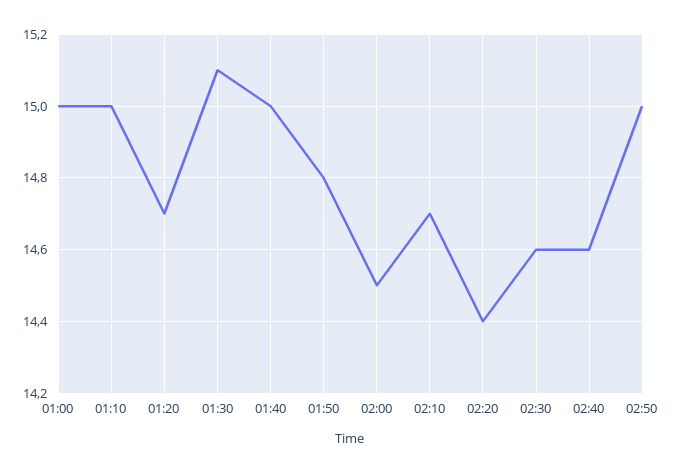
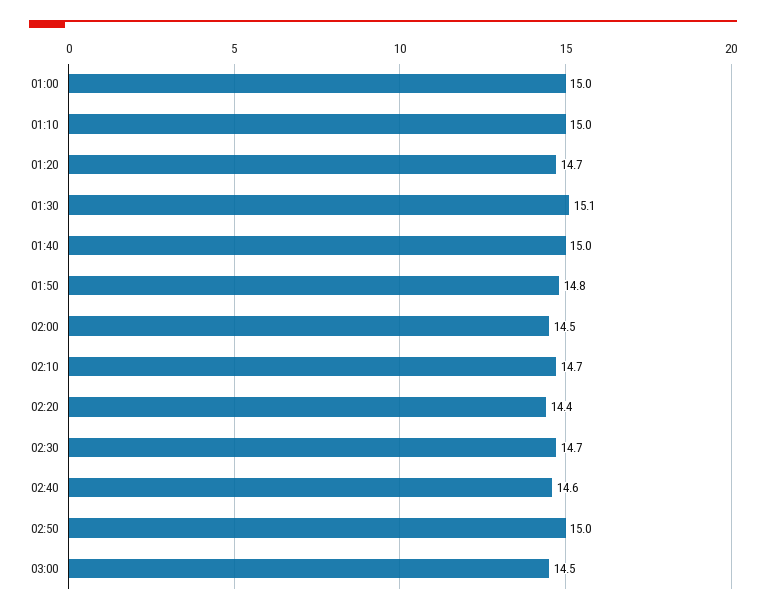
02:30: 14.6 -> 14.7
03:00: none -> 14.5

